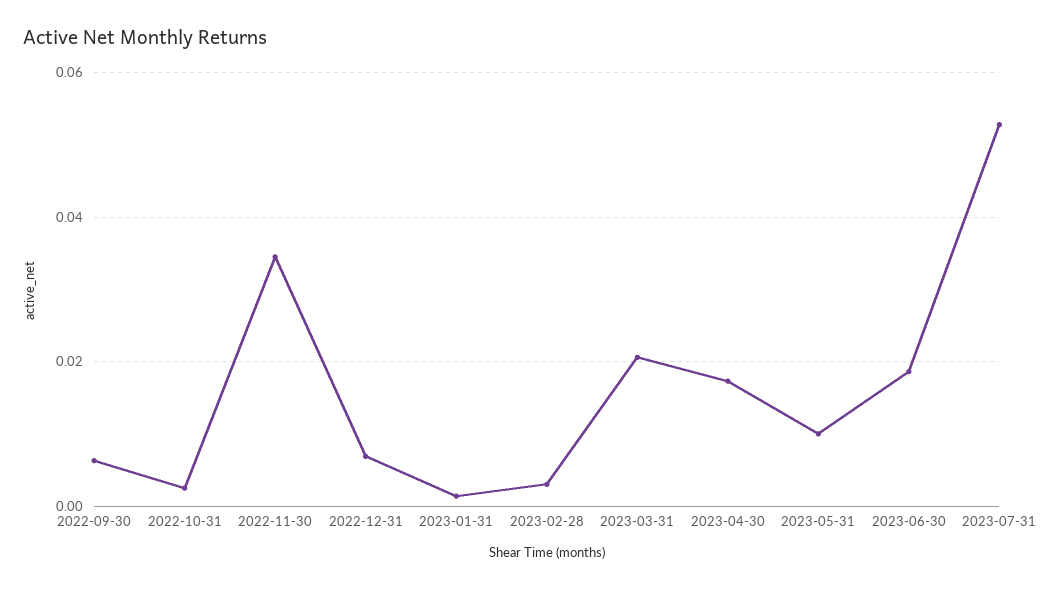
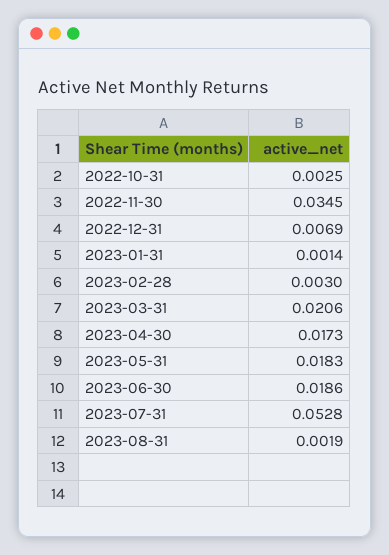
2022-09-30: 0.006 -> none
2023-05-31: 0.01 -> 0.0183
2023-08-31: none -> 0.0019

